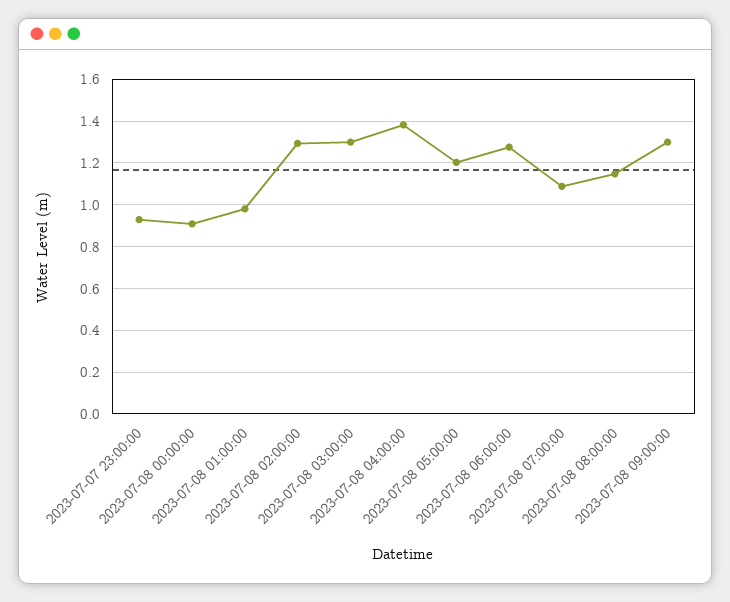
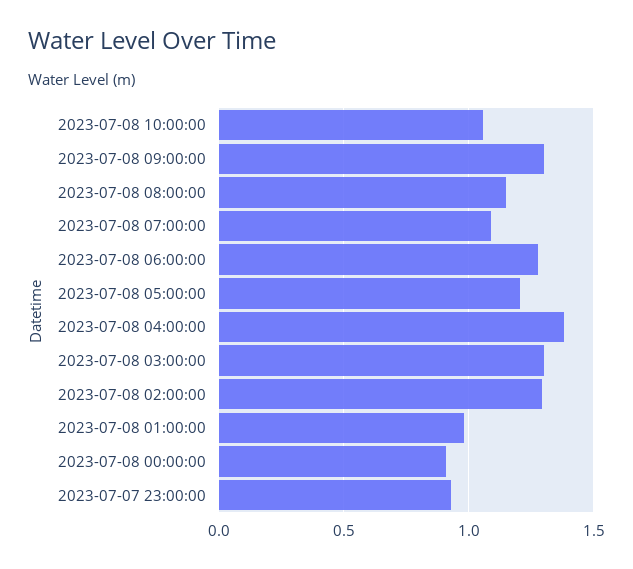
2023-07-08 10:00:00: none -> 1.05

